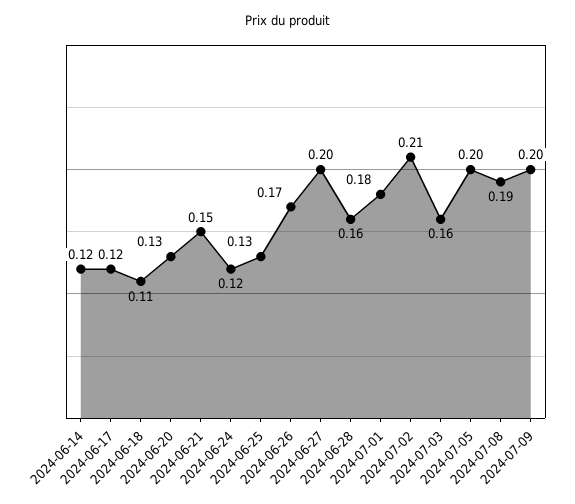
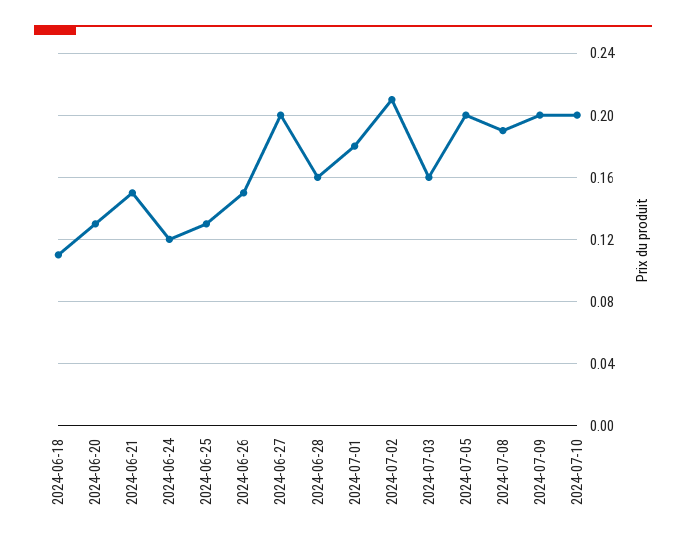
2024-06-14: 0.12 -> none
2024-06-17: 0.12 -> none
2024-06-26: 0.17 -> 0.15
2024-07-10: none -> 0.2

